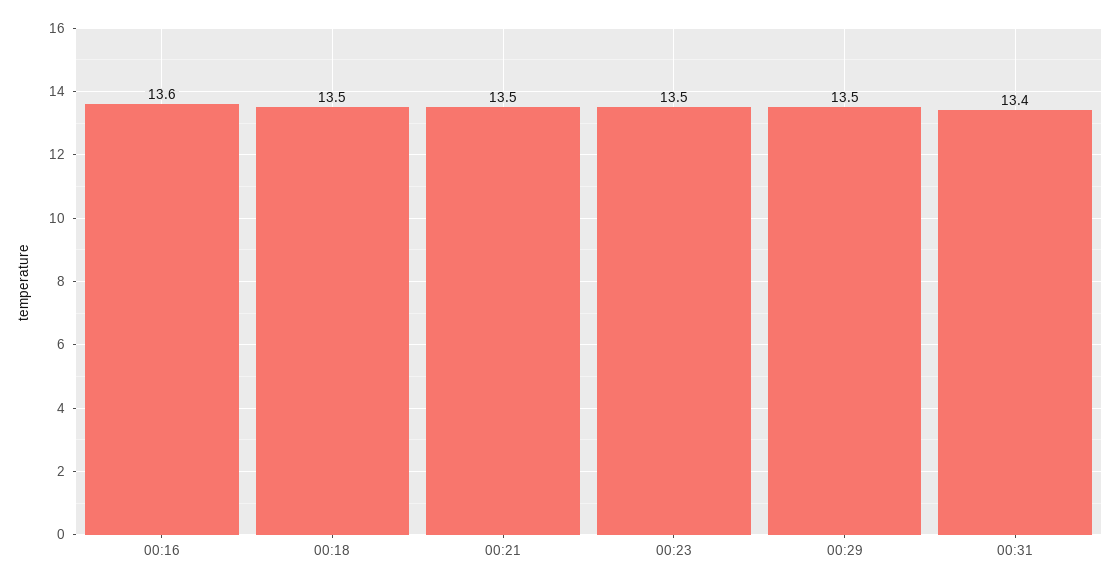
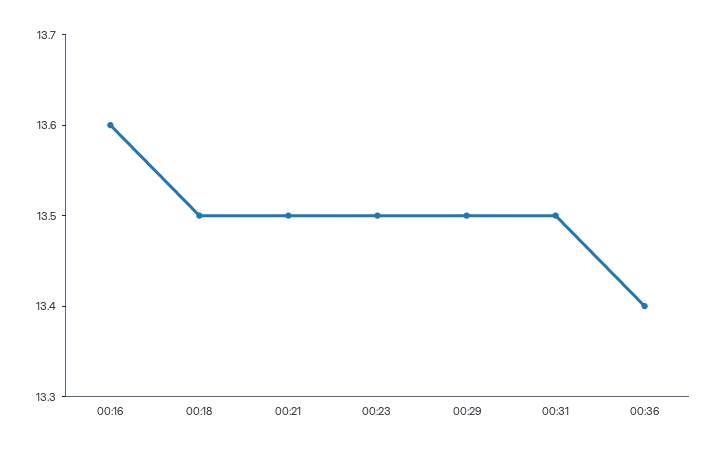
00:31: 13.4 -> 13.5
00:36: none -> 13.4

